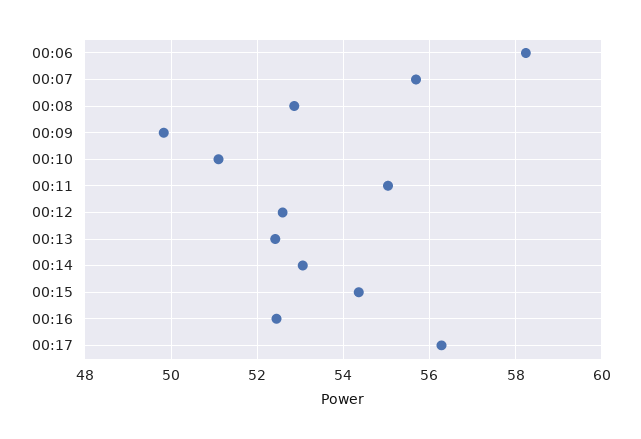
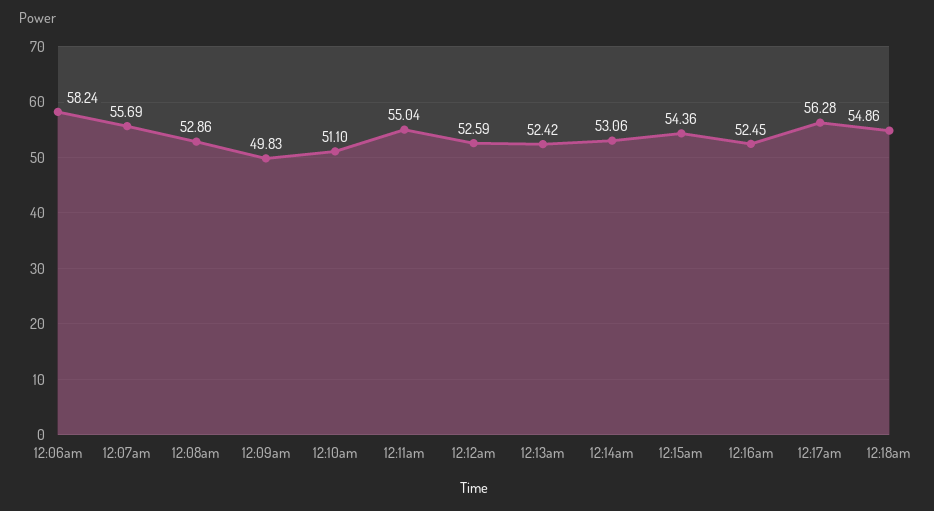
12:18am: none -> 54.86

